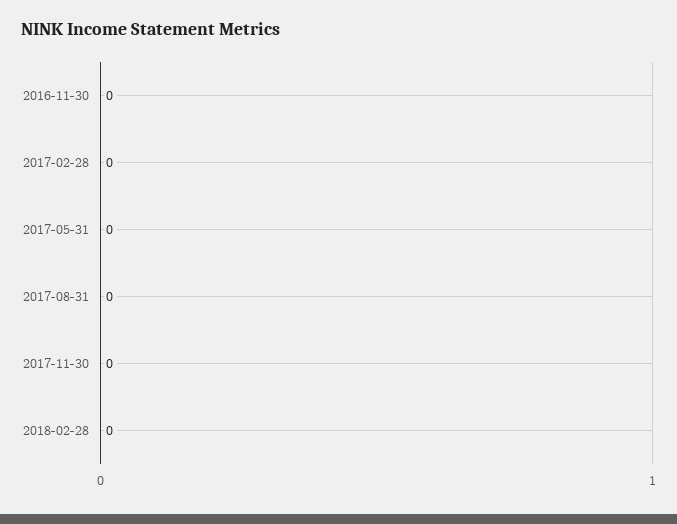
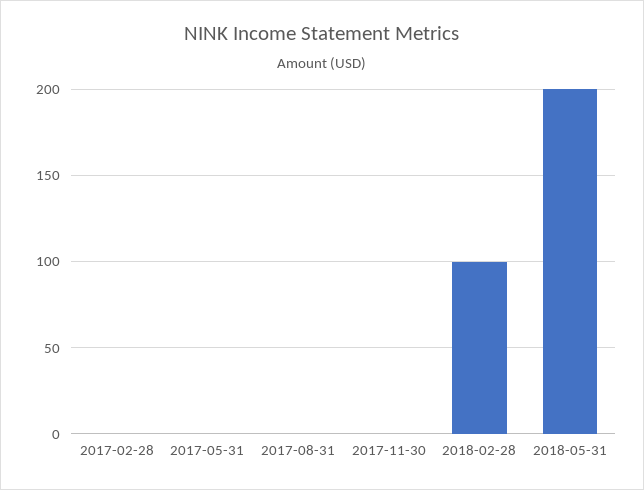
2016-11-30: 0 -> none
2018-02-28: 0 -> 100
2018-05-31: none -> 200

